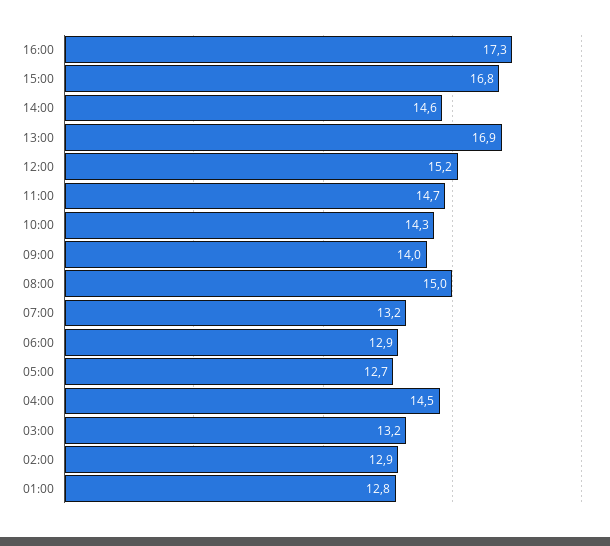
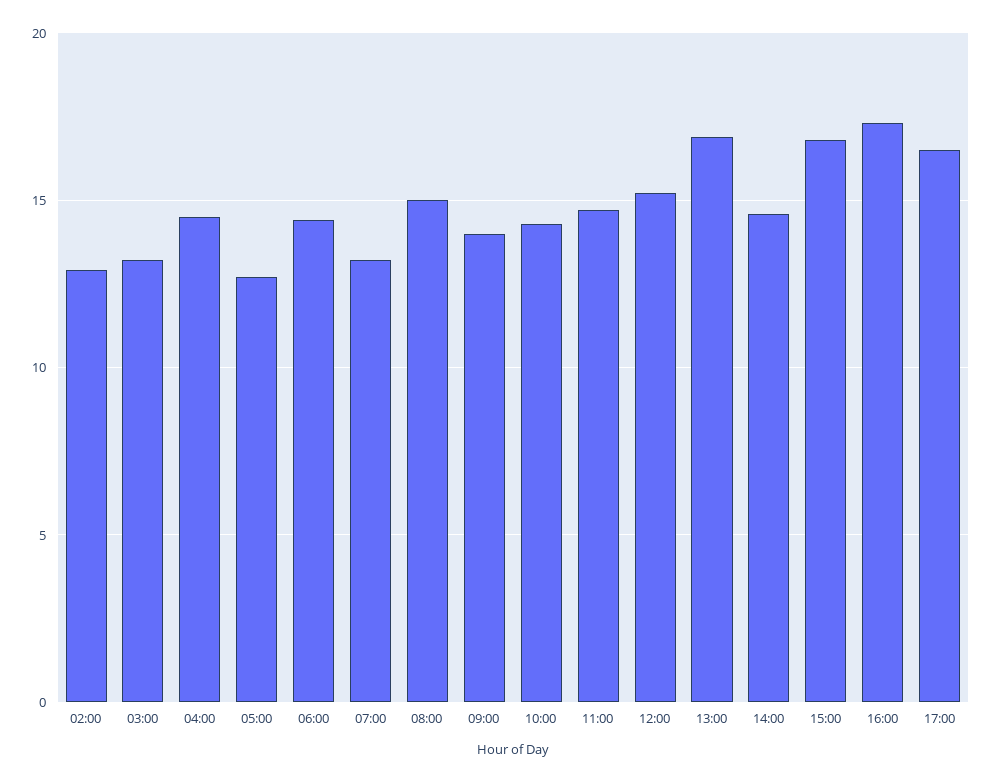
06:00: 12.9 -> 14.5
01:00: 12.8 -> none
17:00: none -> 16.5

